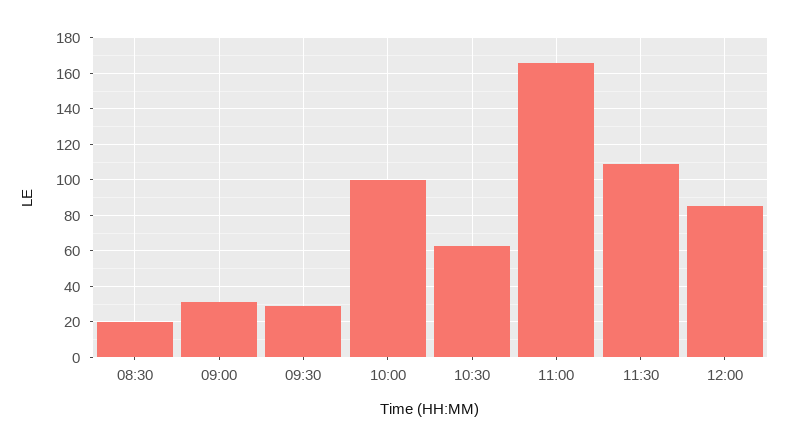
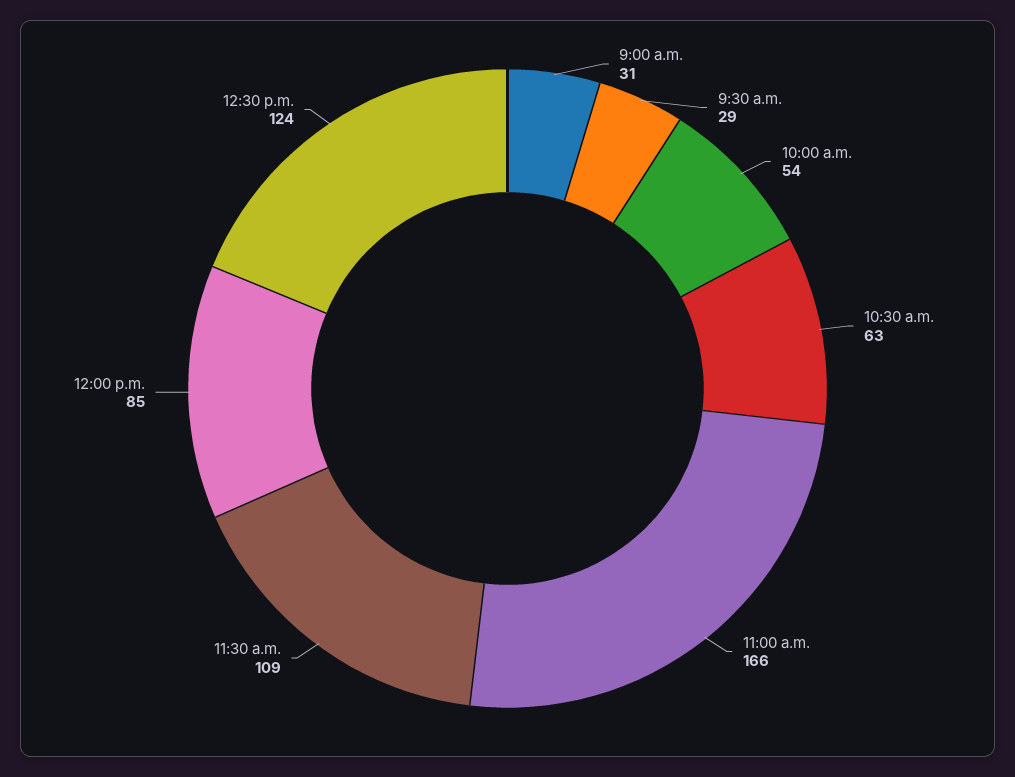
08:30: 20 -> none
10:00: 100 -> 54
12:30 p.m.: none -> 124

